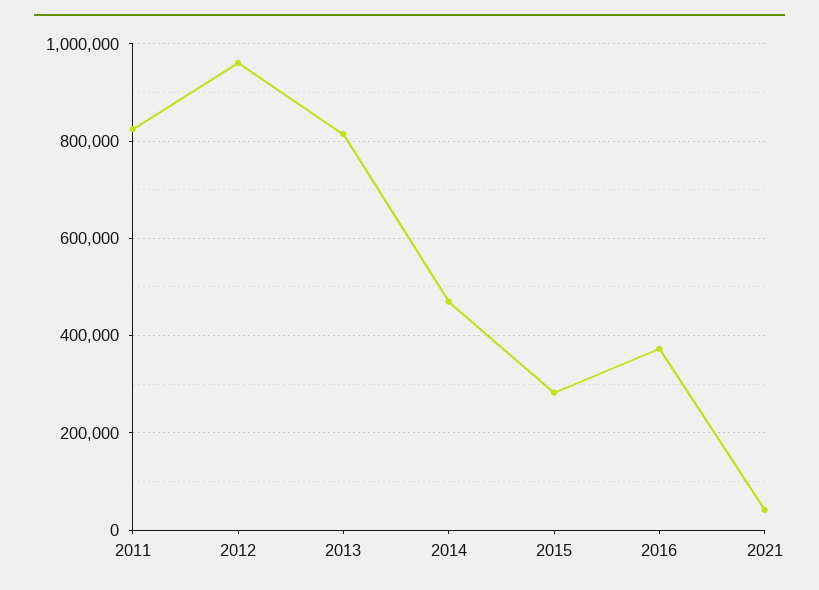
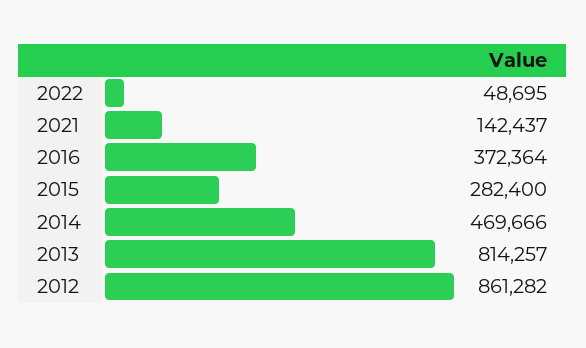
2011: 820000 -> none
2012: 960000 -> 861282
2021: 40000 -> 142437
2022: none -> 48695

